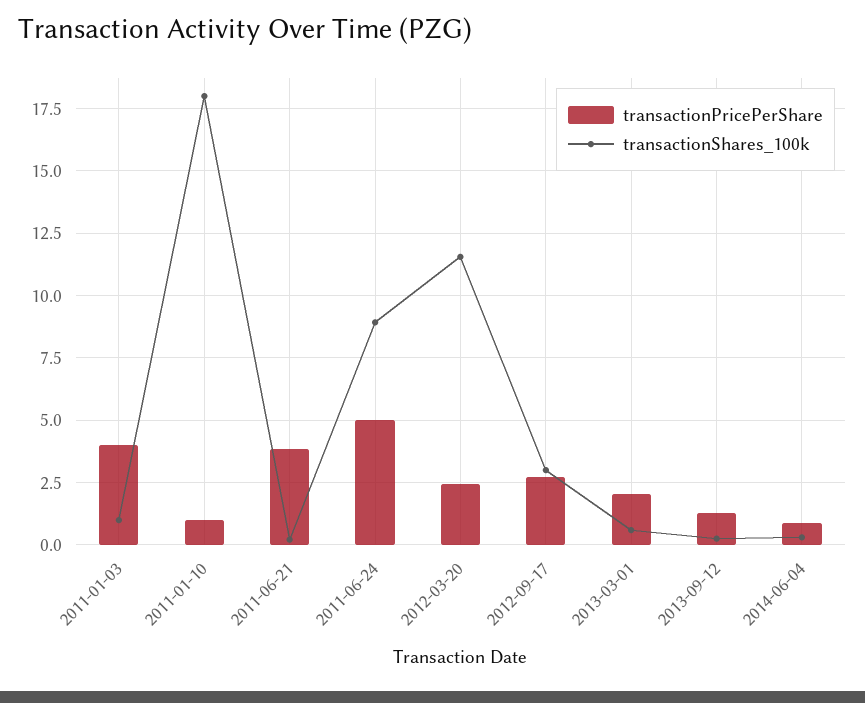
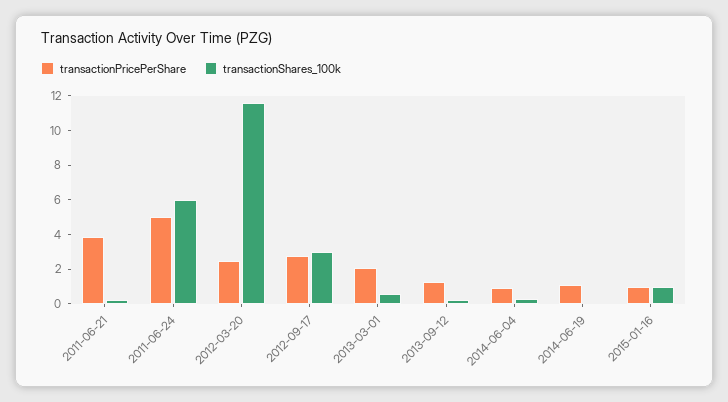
transactionPricePerShare, 2011-01-03: 4 -> none
transactionShares_100k, 2011-01-03: 1 -> none
transactionPricePerShare, 2011-01-10: 1 -> none
transactionShares_100k, 2011-01-10: 18 -> none
transactionShares_100k, 2011-06-24: 9 -> 6
transactionPricePerShare, 2014-06-19: none -> 1
transactionShares_100k, 2014-06-19: none -> 0
transactionPricePerShare, 2015-01-16: none -> 1
transactionShares_100k, 2015-01-16: none -> 1

